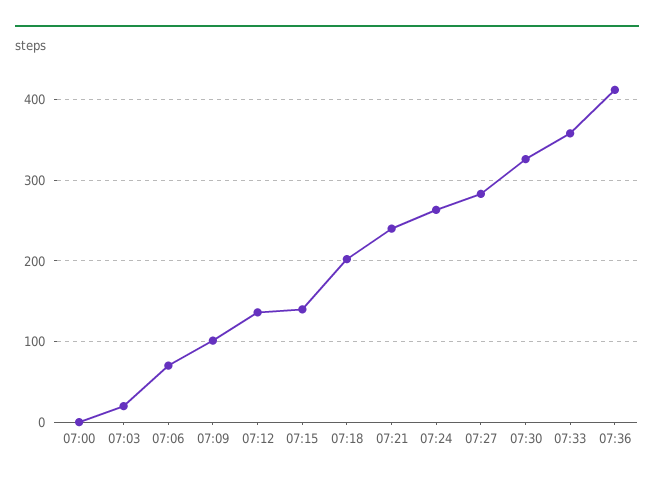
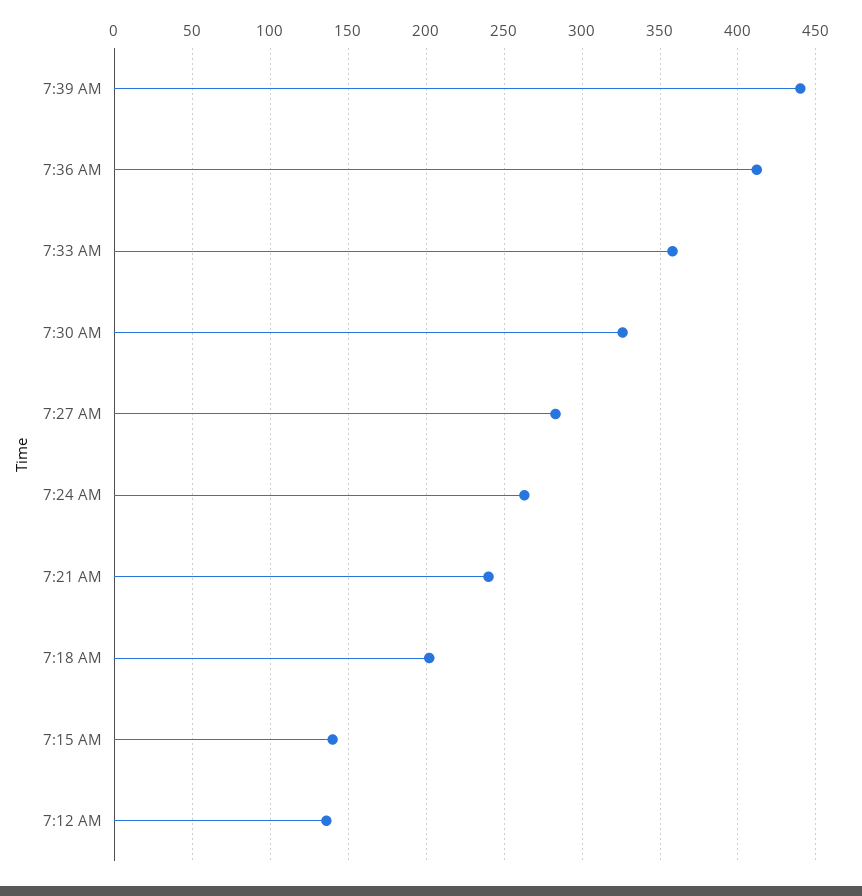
07:00: 0 -> none
07:03: 20 -> none
07:06: 70 -> none
07:09: 100 -> none
7:39 AM: none -> 440

